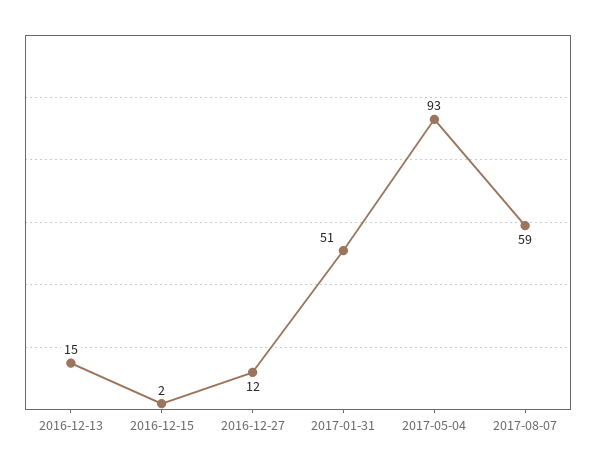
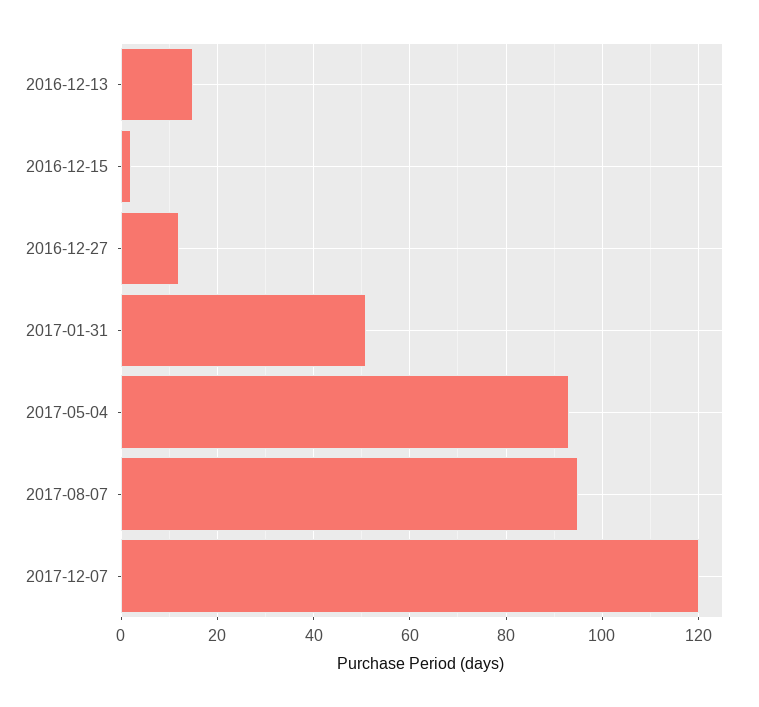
2017-08-07: 59 -> 95
2017-12-07: none -> 120

